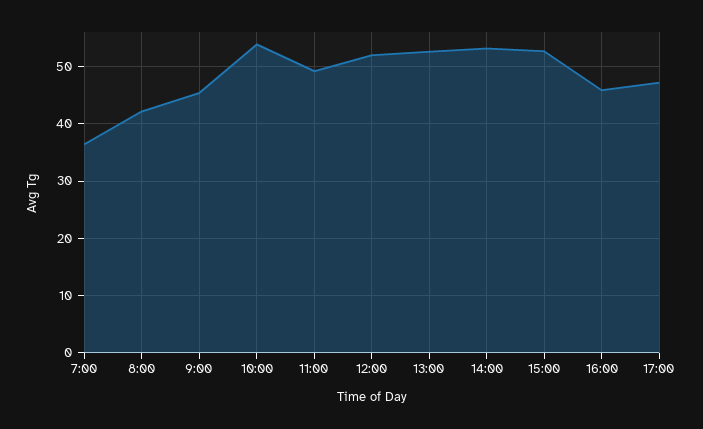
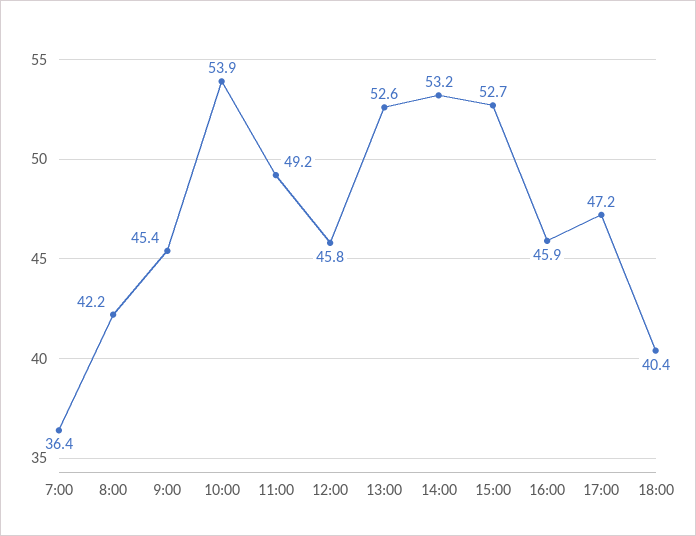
12:00: 52 -> 45.8
18:00: none -> 40.4

